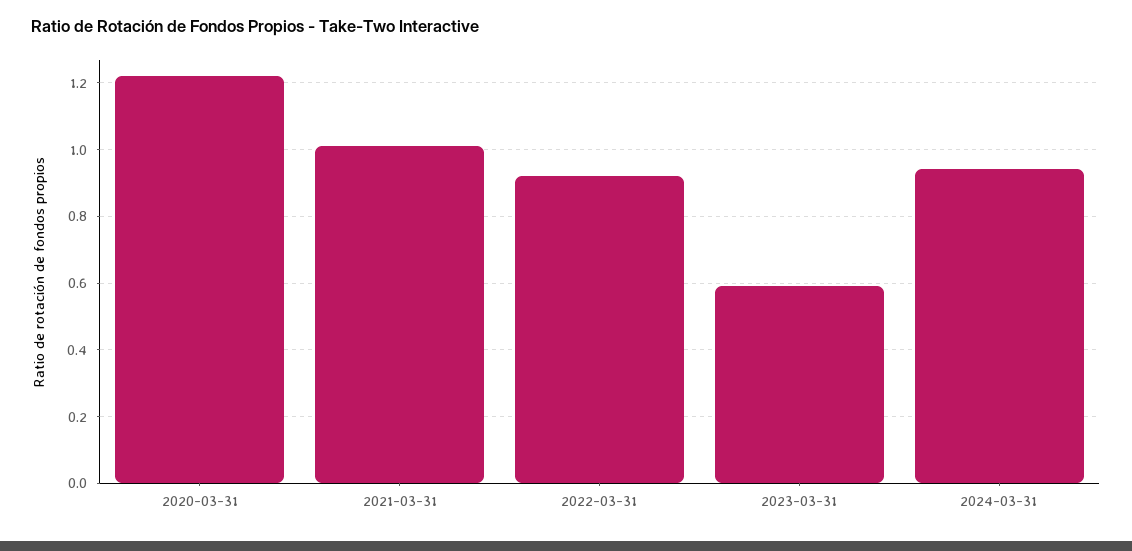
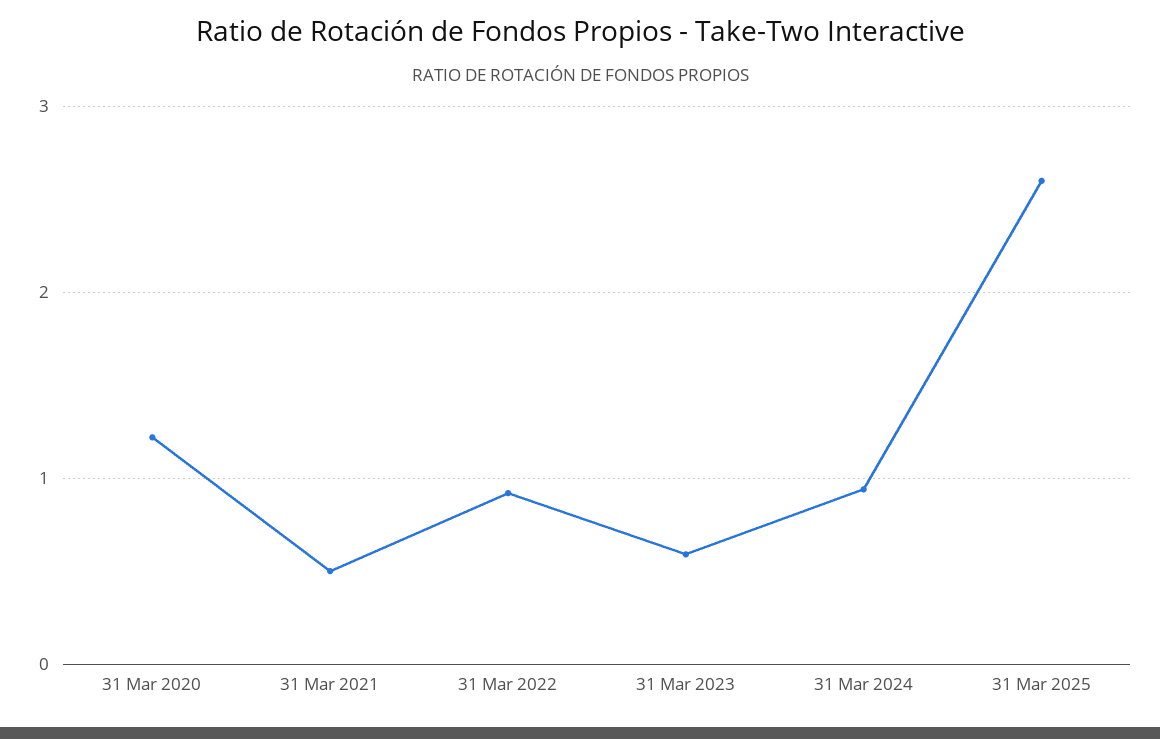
2021-03-31: 1 -> 0.5
31 Mar 2025: none -> 2.6

